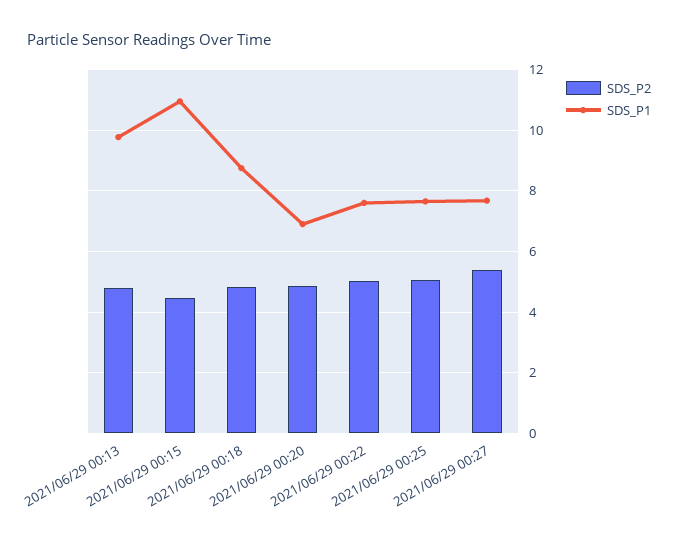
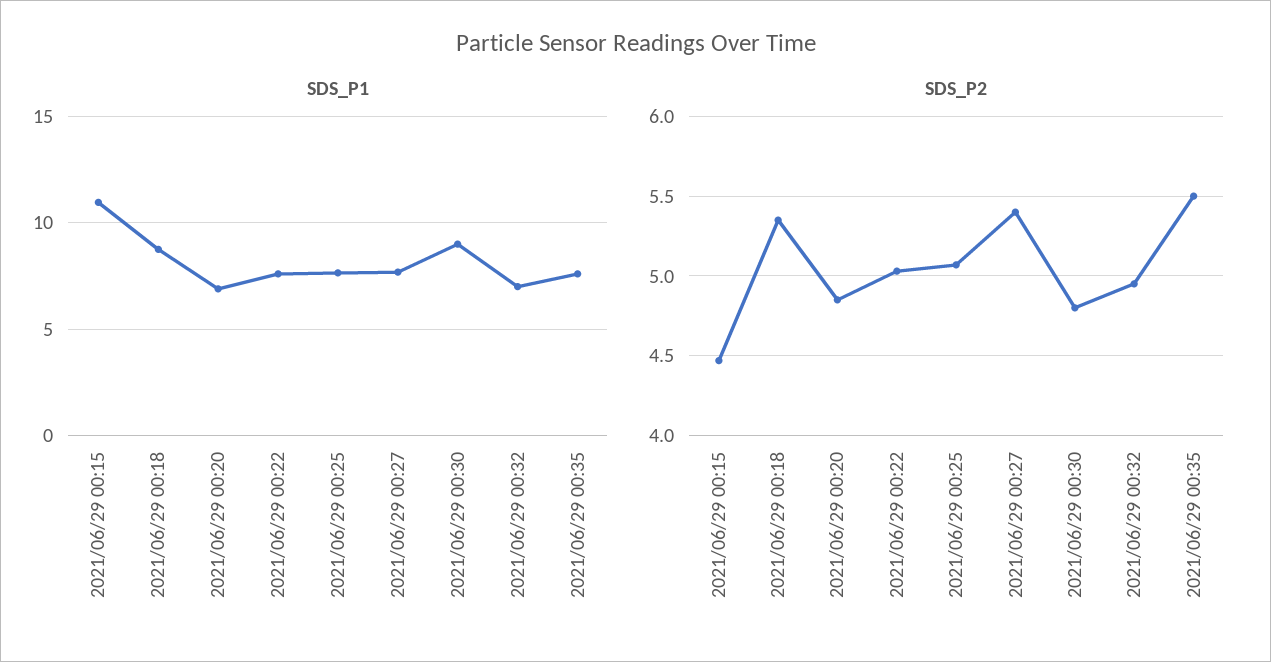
SDS_P2, 2021/06/29 00:13: 4.8 -> none
SDS_P1, 2021/06/29 00:13: 9.8 -> none
SDS_P2, 2021/06/29 00:18: 4.8 -> 5.35
SDS_P1, 2021/06/29 00:30: none -> 9
SDS_P1, 2021/06/29 00:32: none -> 7
SDS_P1, 2021/06/29 00:35: none -> 7.5
SDS_P2, 2021/06/29 00:30: none -> 4.8
SDS_P2, 2021/06/29 00:32: none -> 4.95
SDS_P2, 2021/06/29 00:35: none -> 5.5

